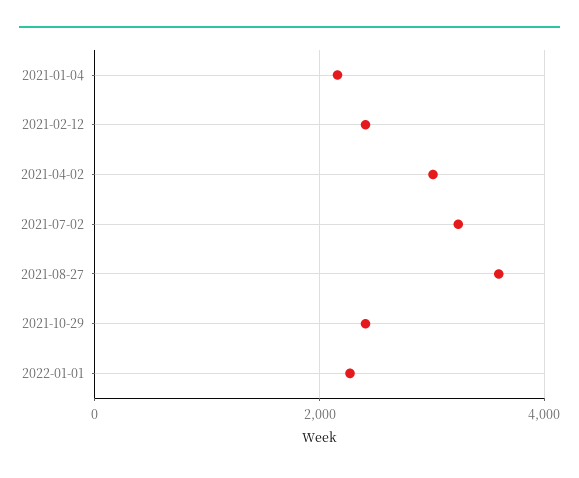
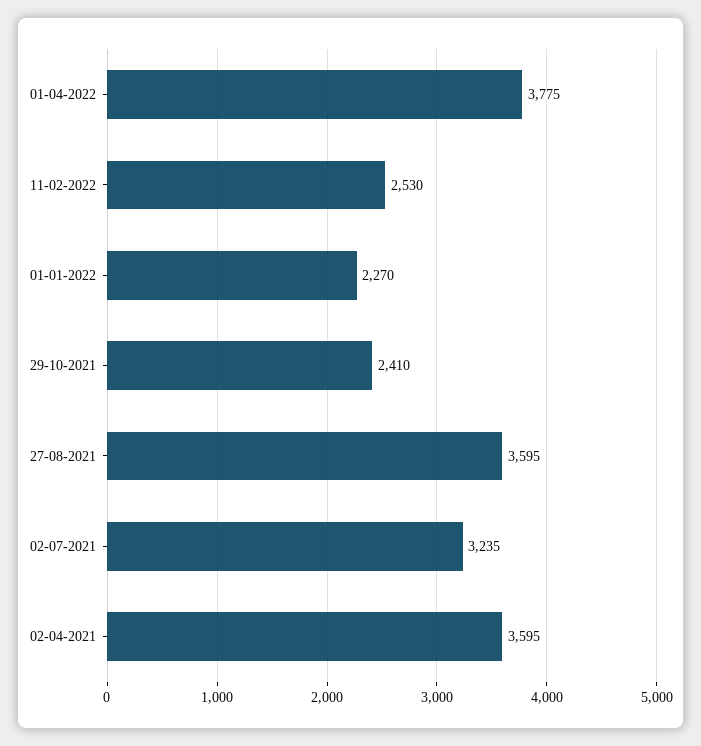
2021-01-04: 2200 -> none
2021-02-12: 2400 -> none
2021-04-02: 3000 -> 3595
01-04-2022: none -> 3775
11-02-2022: none -> 2530

